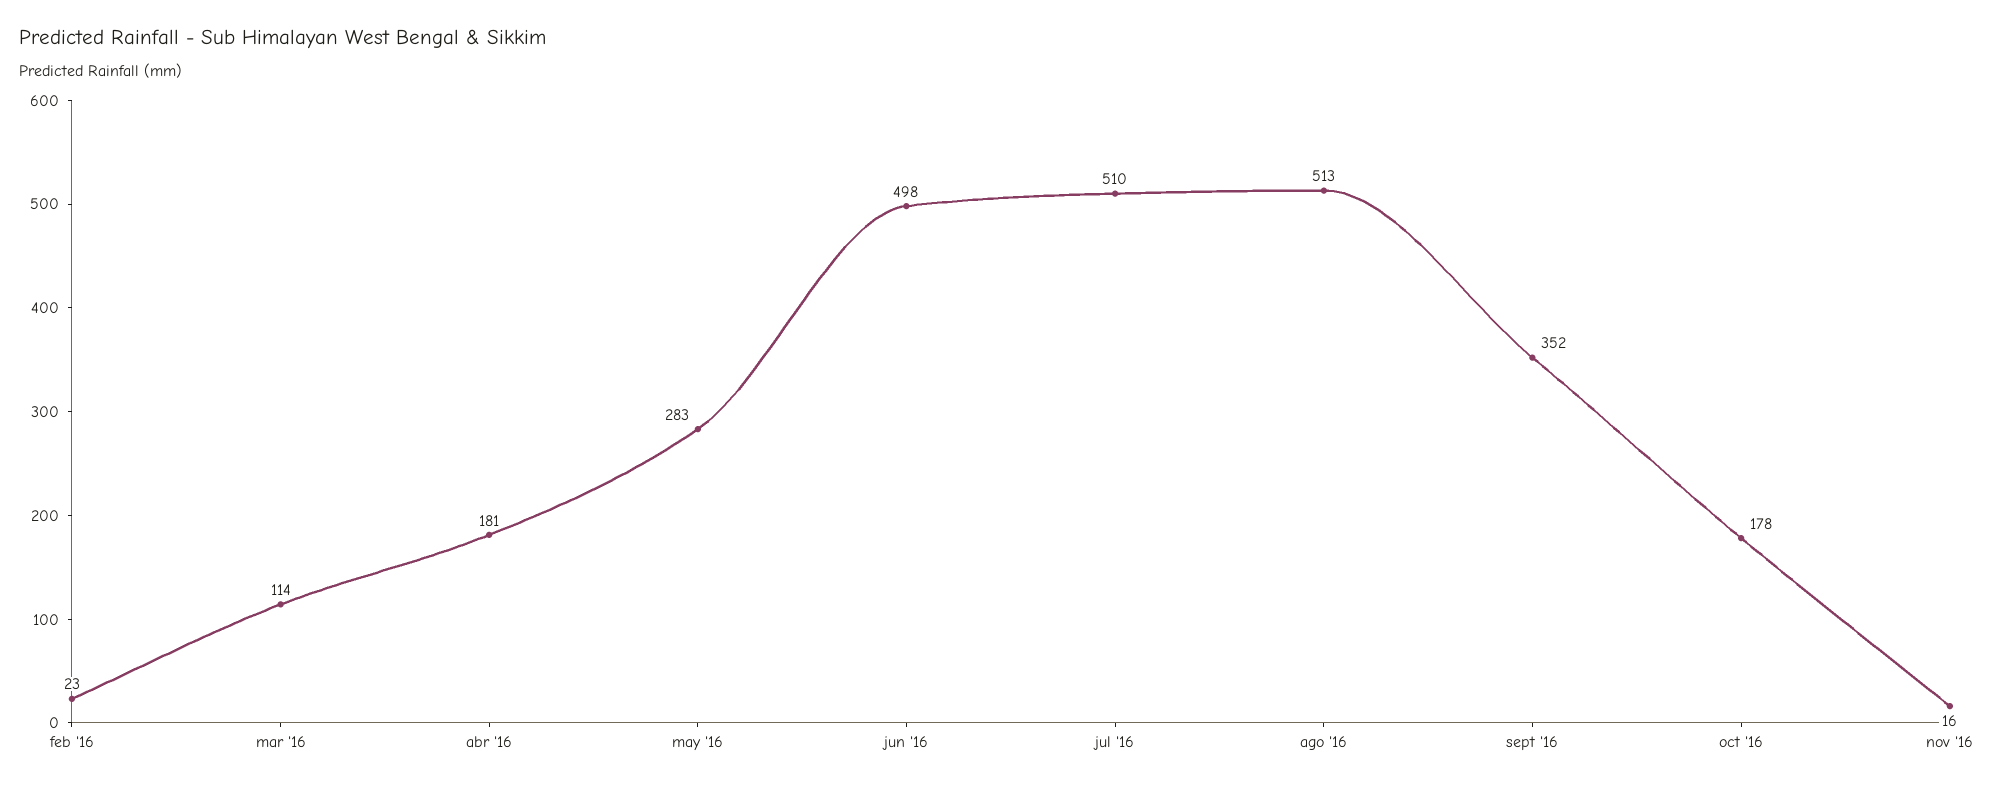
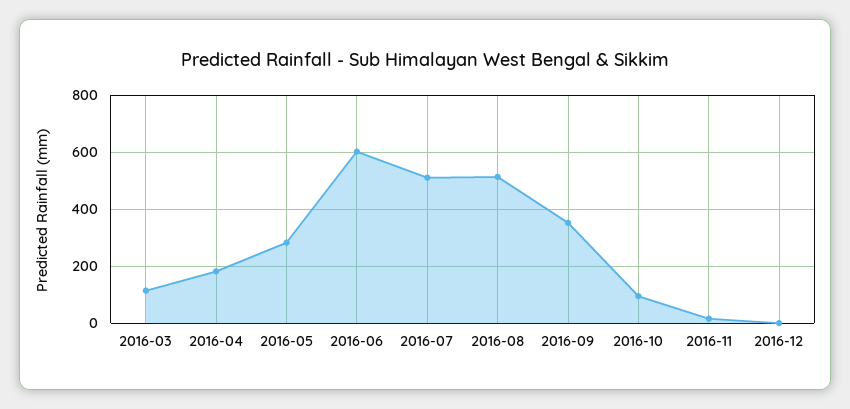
feb '16: 23 -> none
jun '16: 498 -> 600
oct '16: 178 -> 100
2016-12: none -> 0

